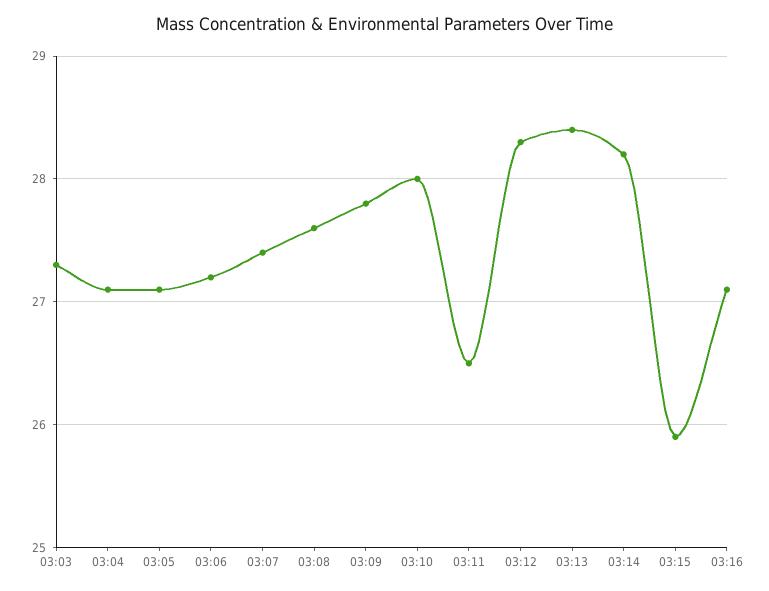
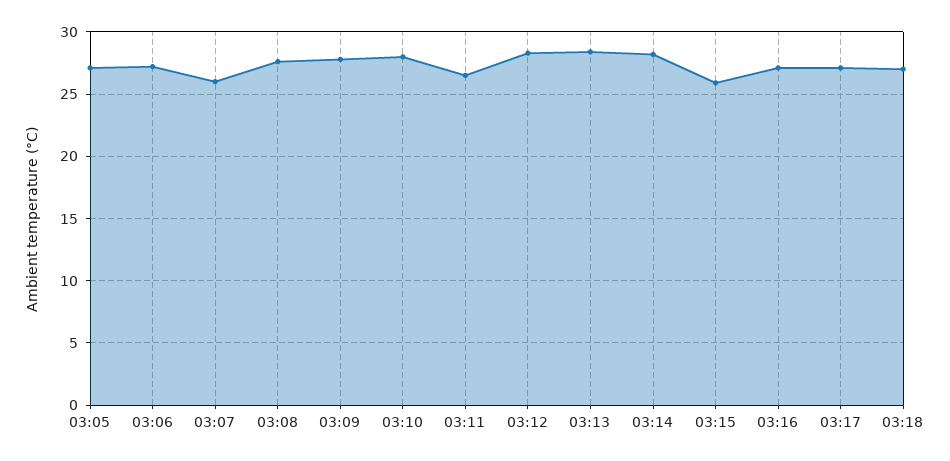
03:03: 27.3 -> none
03:04: 27.1 -> none
03:07: 27.4 -> 26
03:17: none -> 27
03:18: none -> 27

